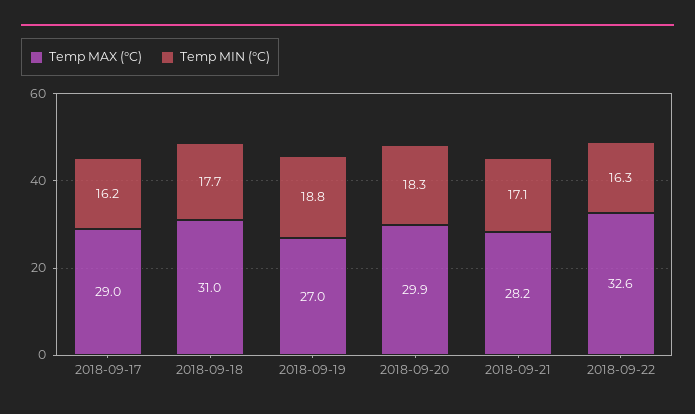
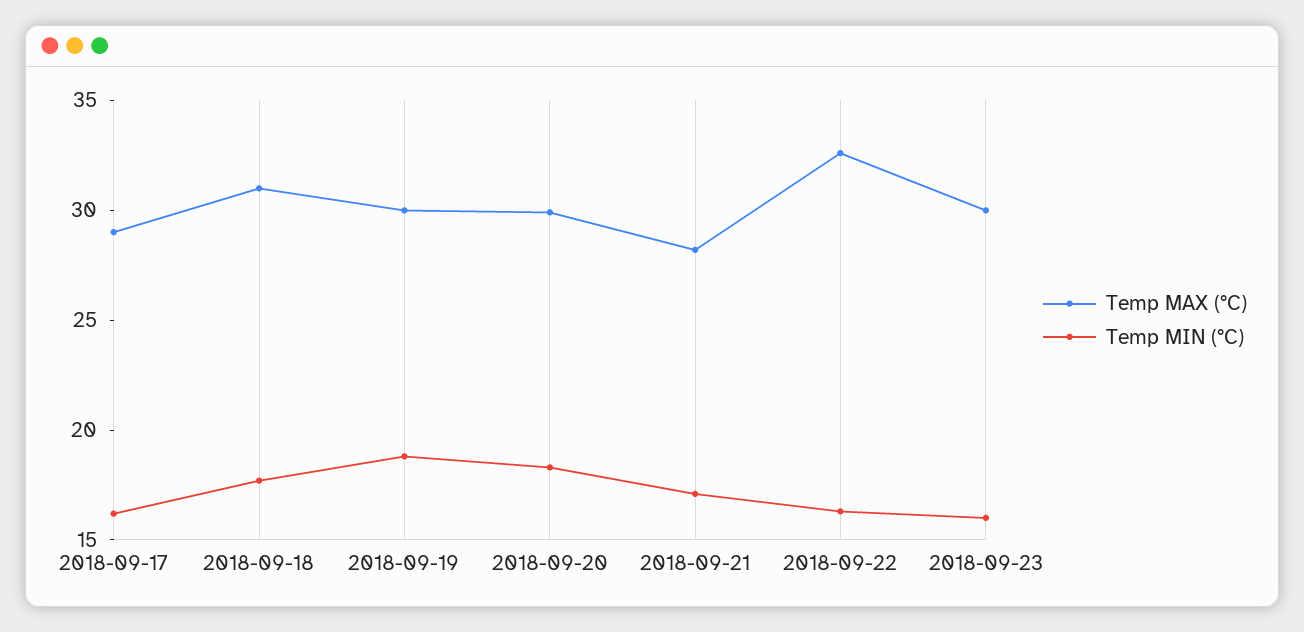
Temp MAX (°C), 2018-09-19: 27 -> 30
Temp MAX (°C), 2018-09-23: none -> 30
Temp MIN (°C), 2018-09-23: none -> 16

